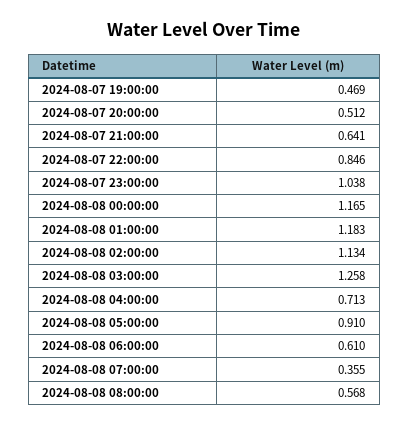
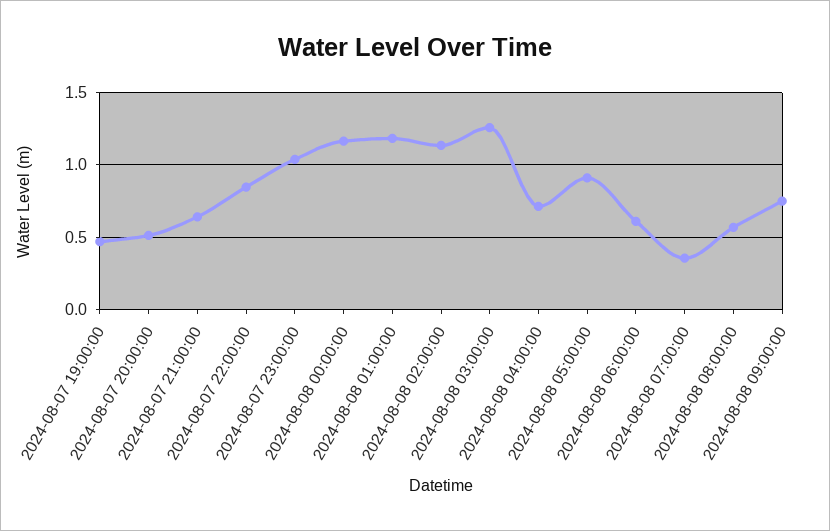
2024-08-08 09:00:00: none -> 0.75

